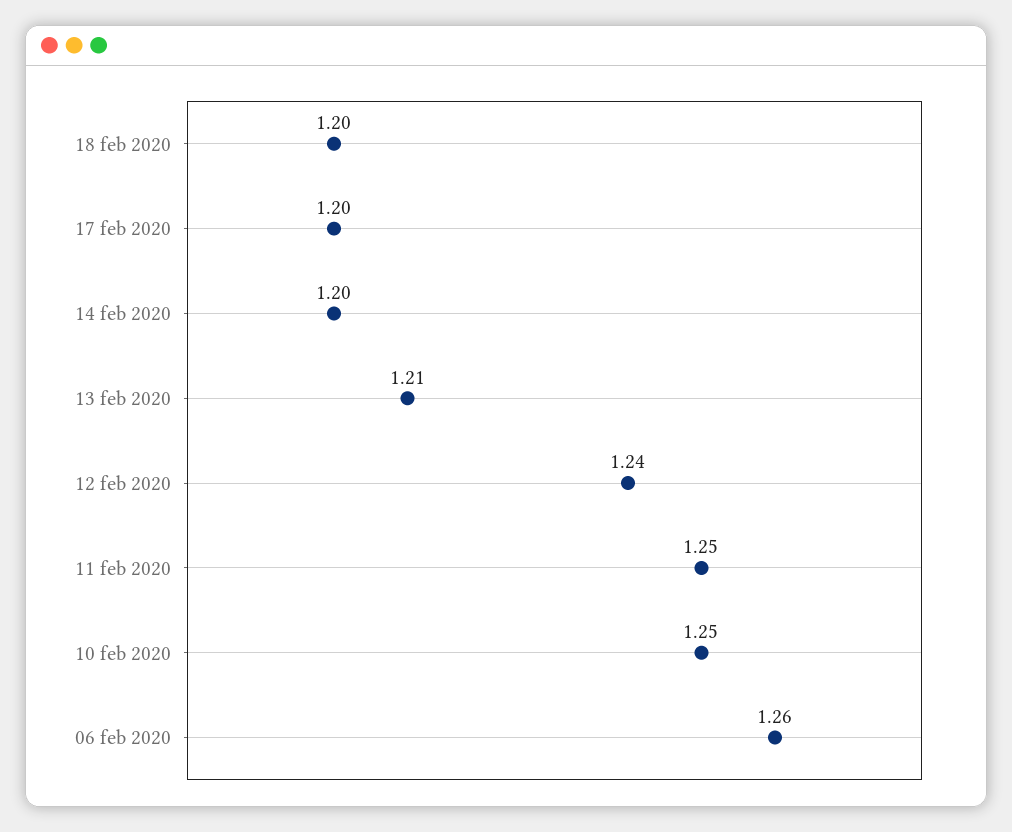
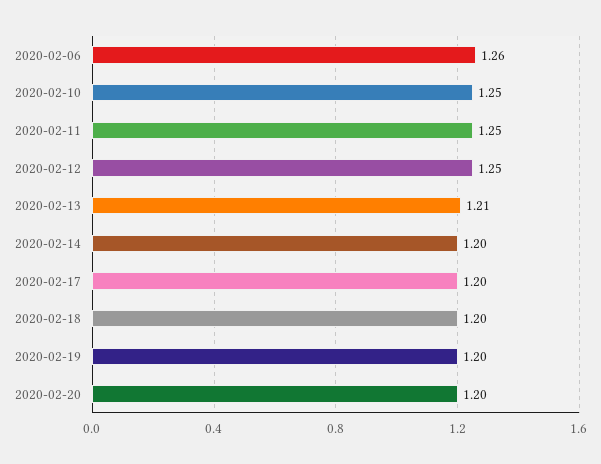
12 feb 2020: 1.24 -> 1.25
2020-02-19: none -> 1.2
2020-02-20: none -> 1.2

